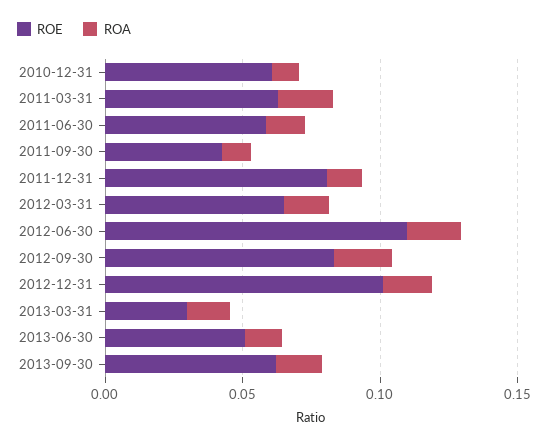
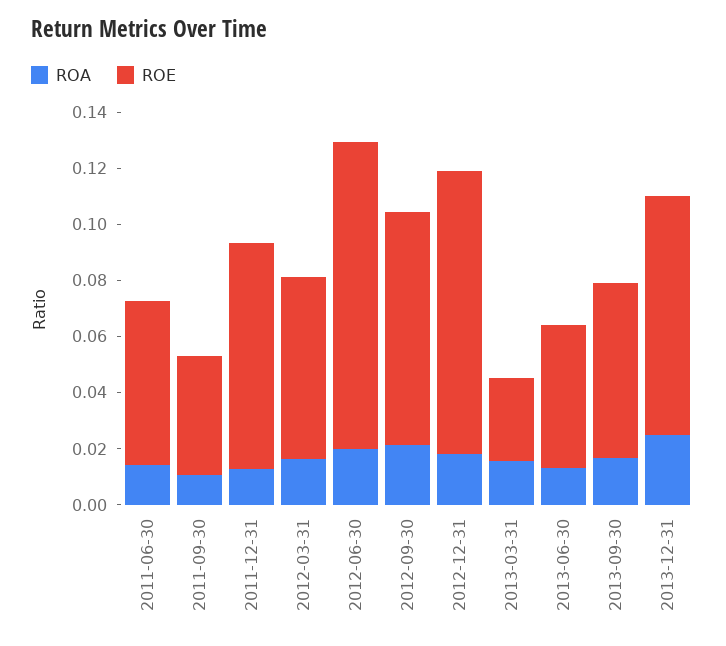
ROE, 2010-12-31: 0.06 -> none
ROA, 2010-12-31: 0.01 -> none
ROE, 2011-03-31: 0.06 -> none
ROA, 2011-03-31: 0.02 -> none
ROA, 2013-12-31: none -> 0.025
ROE, 2013-12-31: none -> 0.085

